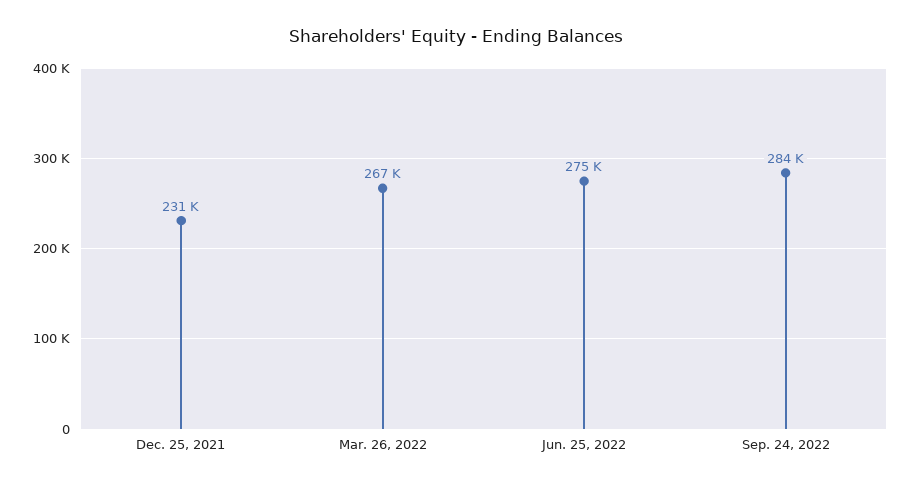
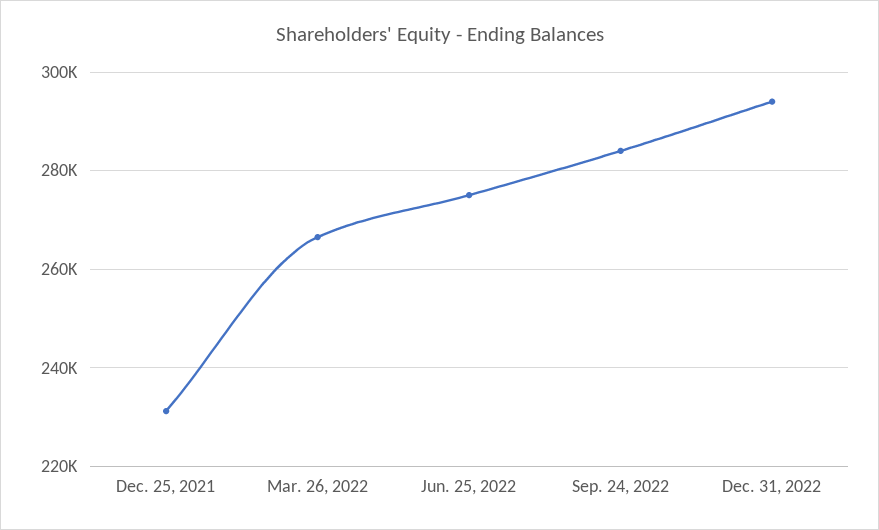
Dec. 31, 2022: none -> 294000

